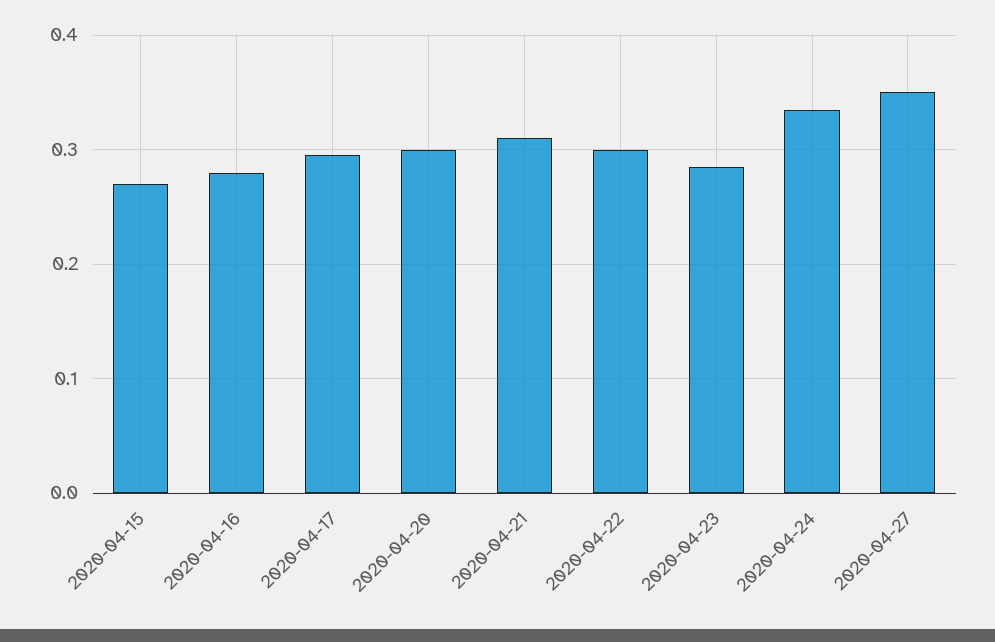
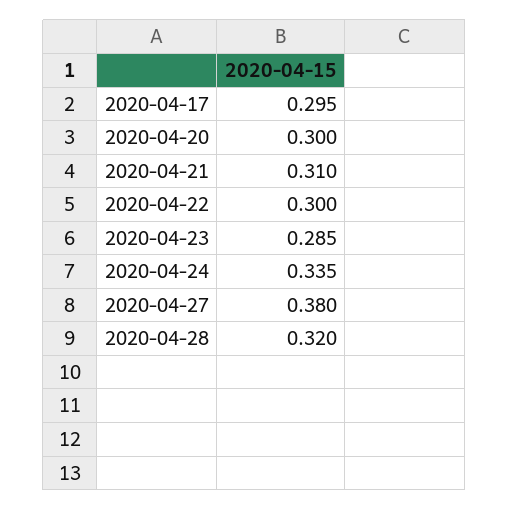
2020-04-15: 0.27 -> none
2020-04-16: 0.28 -> none
2020-04-27: 0.35 -> 0.38
2020-04-28: none -> 0.32

